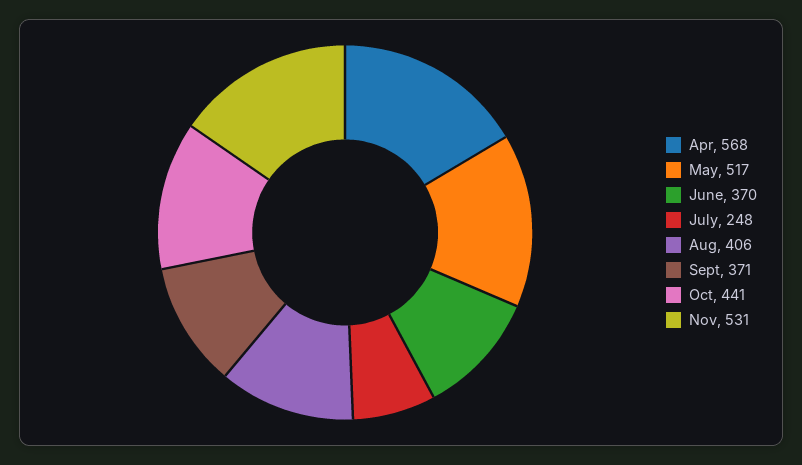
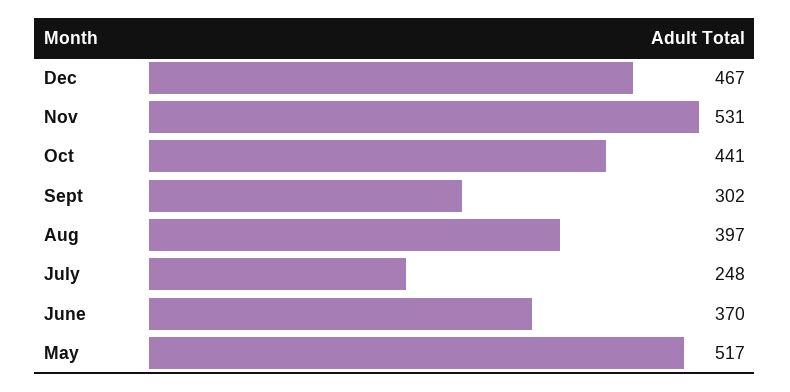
Apr: 568 -> none
Aug: 406 -> 397
Sept: 371 -> 302
Dec: none -> 467

